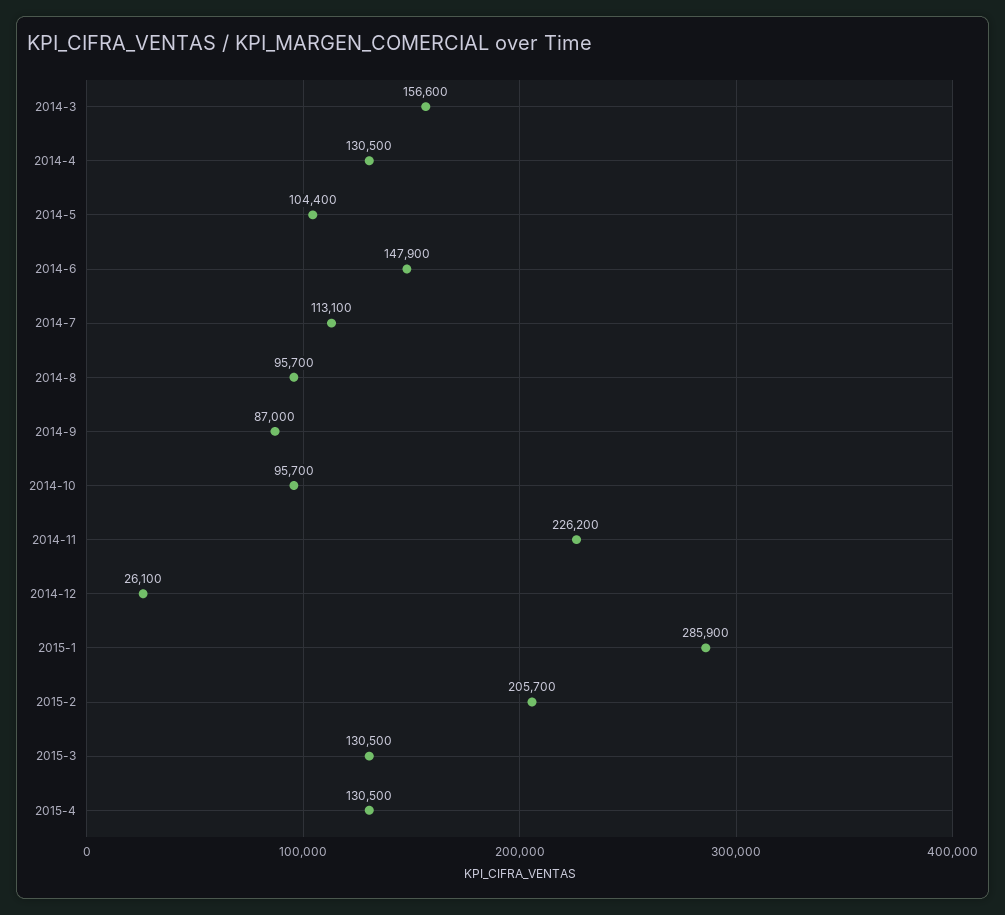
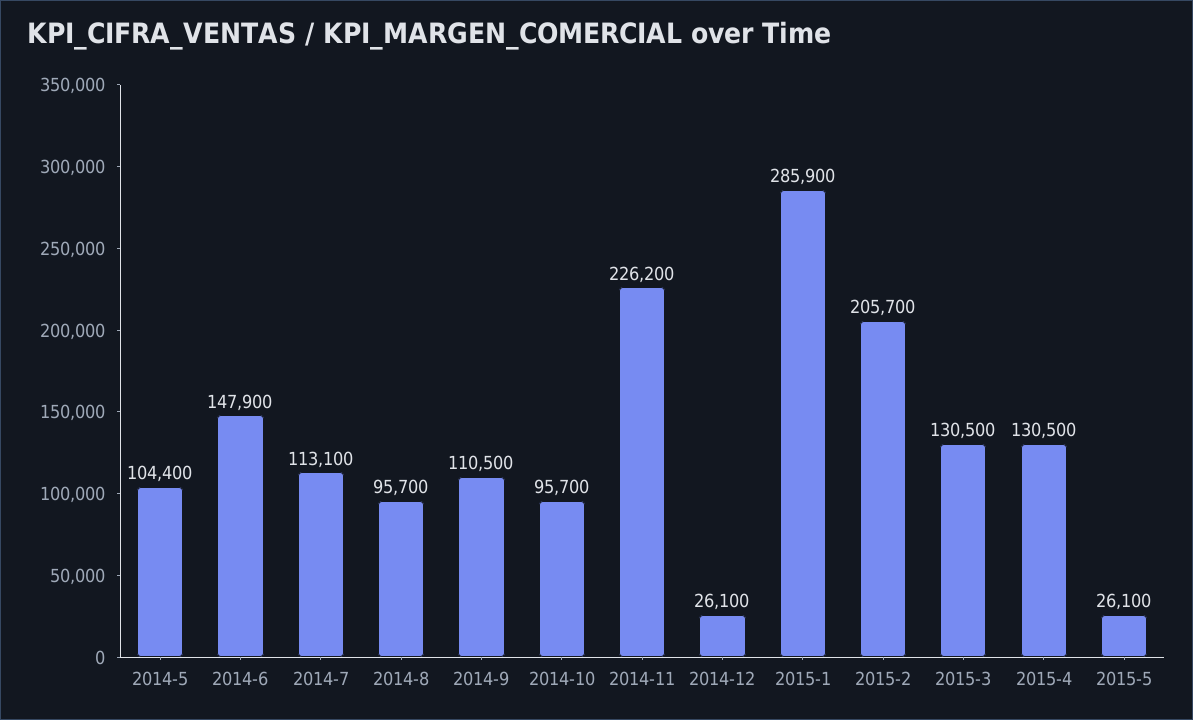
2014-3: 156600 -> none
2014-4: 130500 -> none
2014-9: 87000 -> 110500
2015-5: none -> 26100

